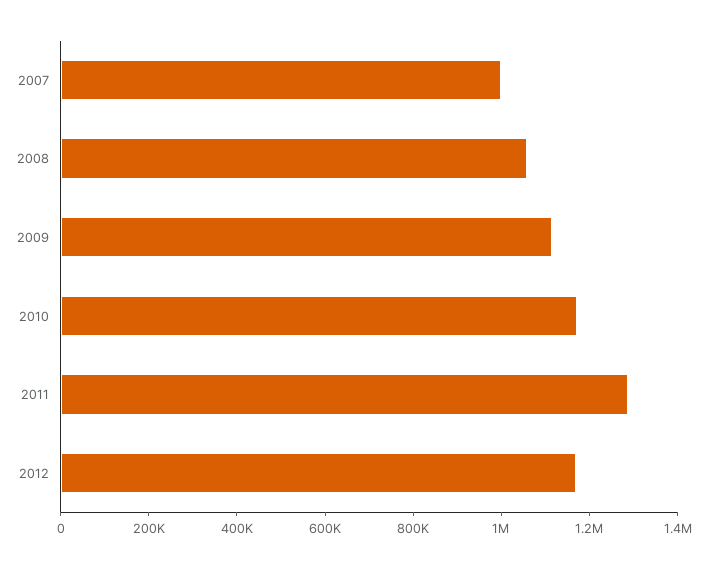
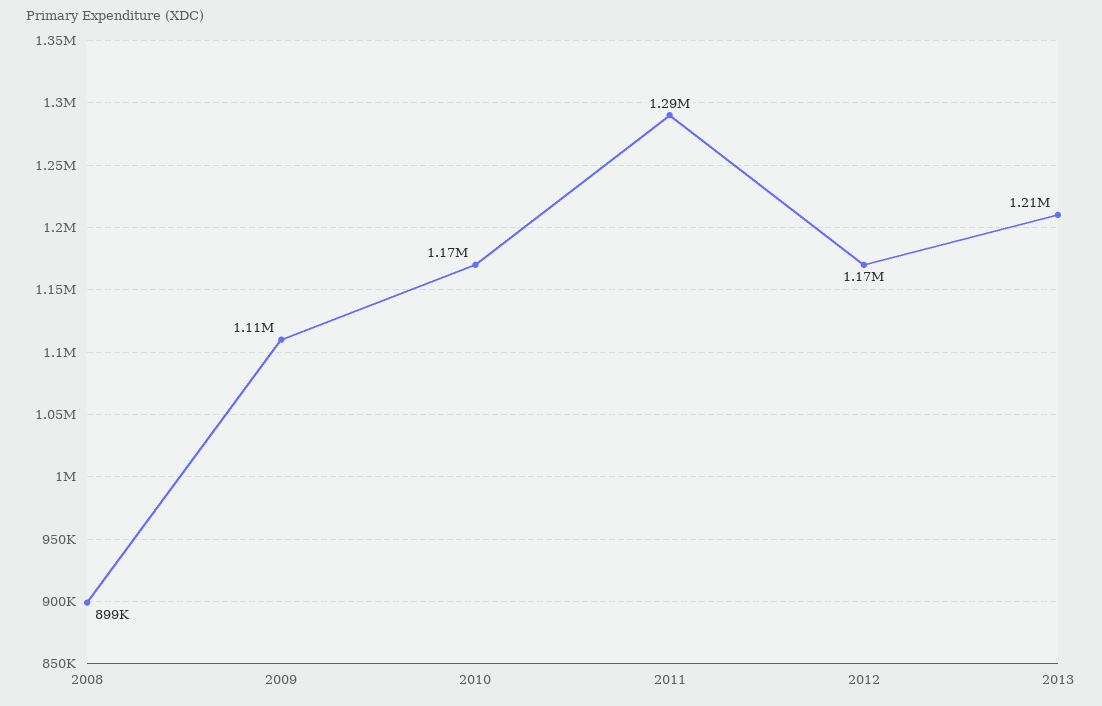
2007: 1000000 -> none
2008: 1050000 -> 899000
2013: none -> 1210000

